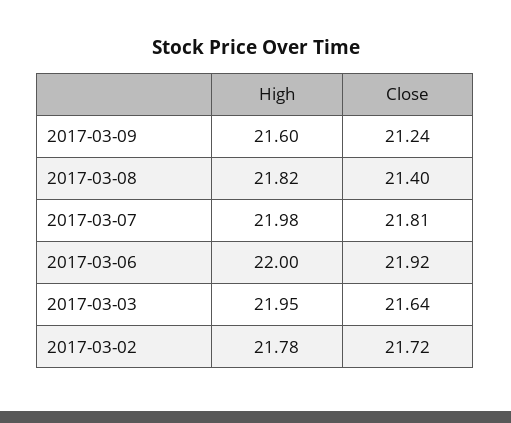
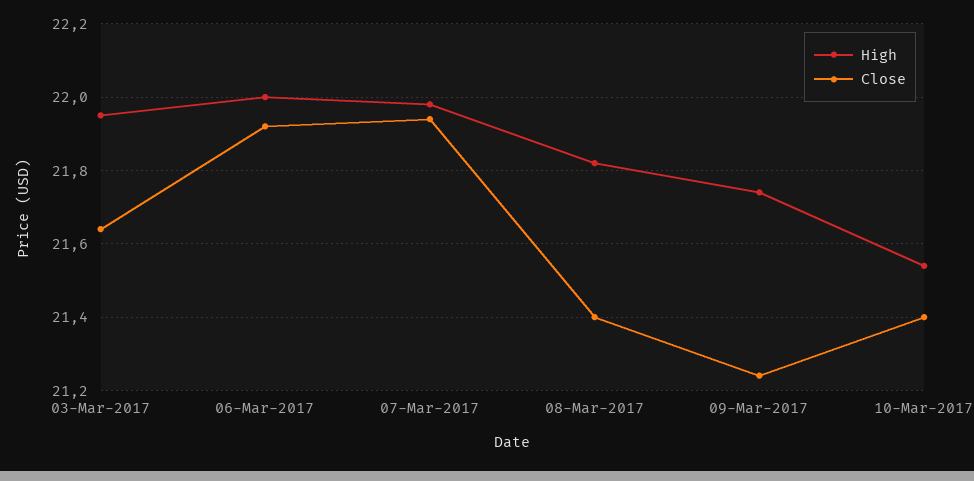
High, 2017-03-09: 21.6 -> 21.75
Close, 2017-03-07: 21.81 -> 21.95
High, 2017-03-02: 21.78 -> none
Close, 2017-03-02: 21.72 -> none
High, 10-Mar-2017: none -> 21.55
Close, 10-Mar-2017: none -> 21.4

